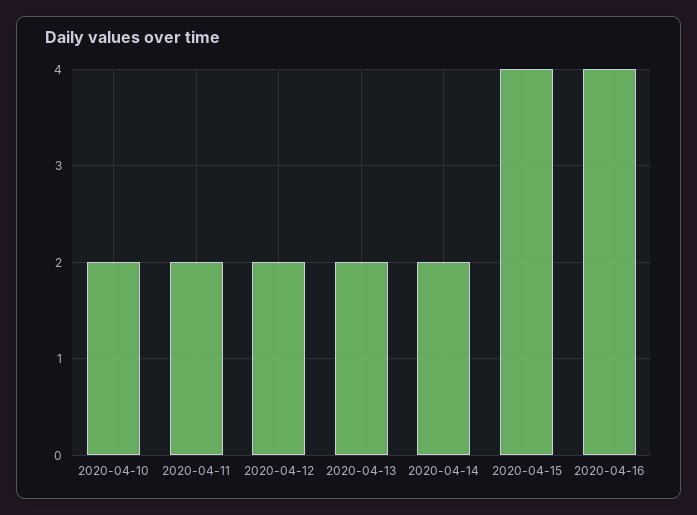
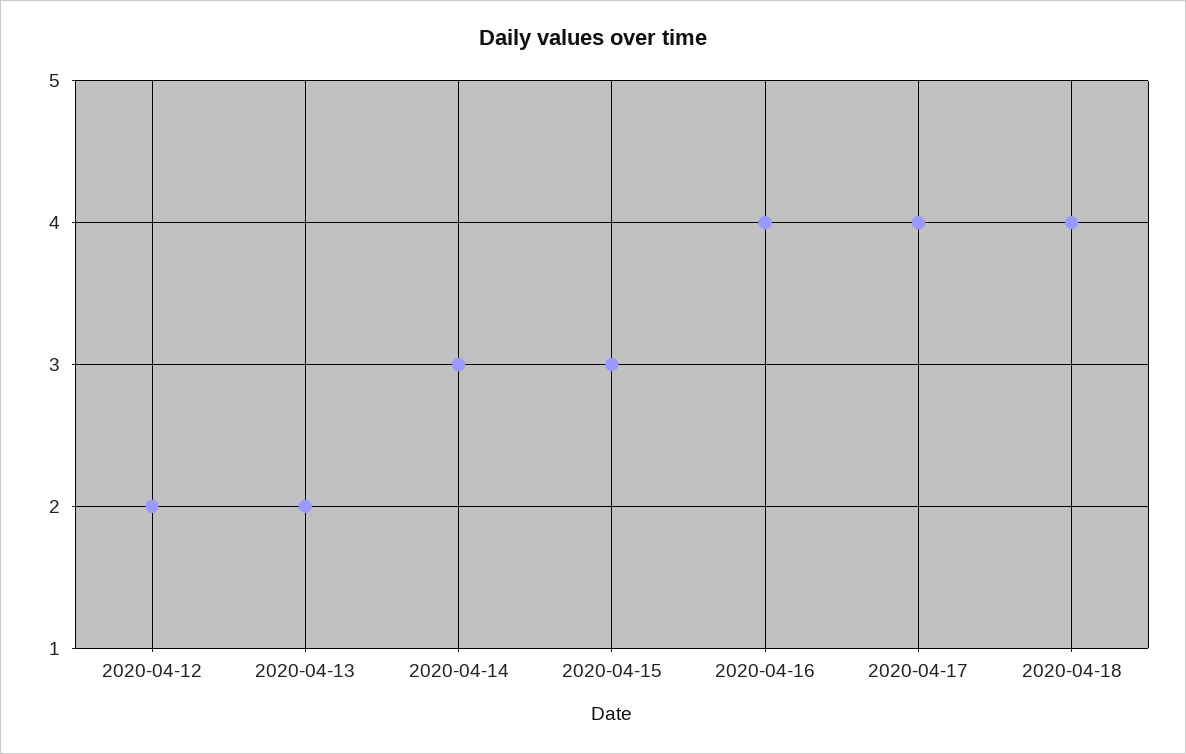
2020-04-10: 2 -> none
2020-04-11: 2 -> none
2020-04-14: 2 -> 3
2020-04-15: 4 -> 3
2020-04-17: none -> 4
2020-04-18: none -> 4

